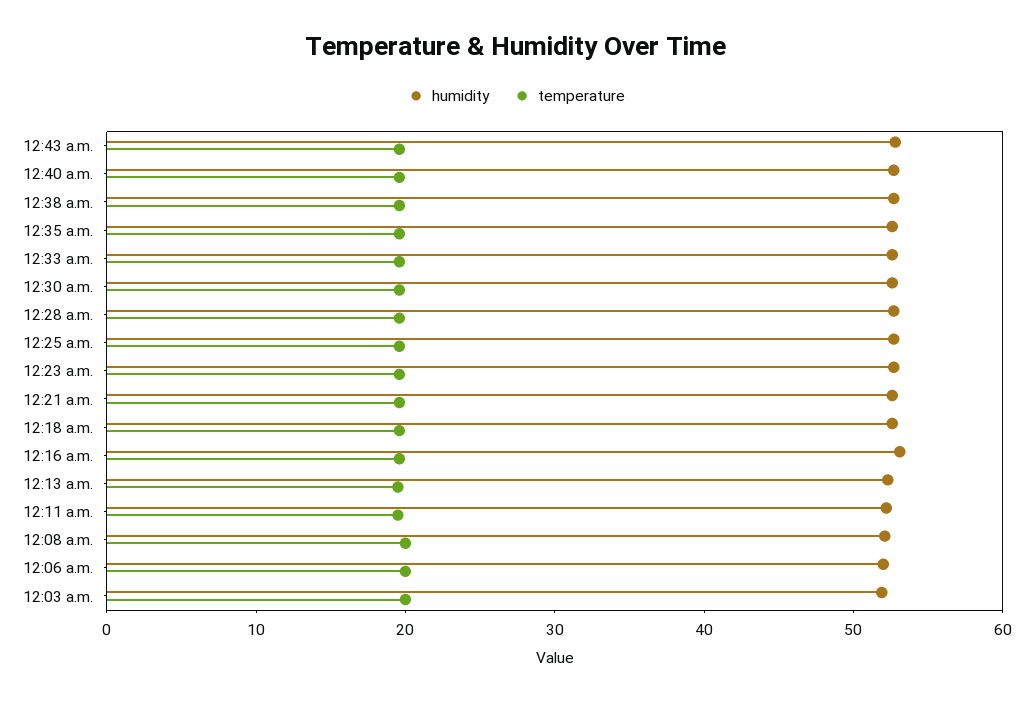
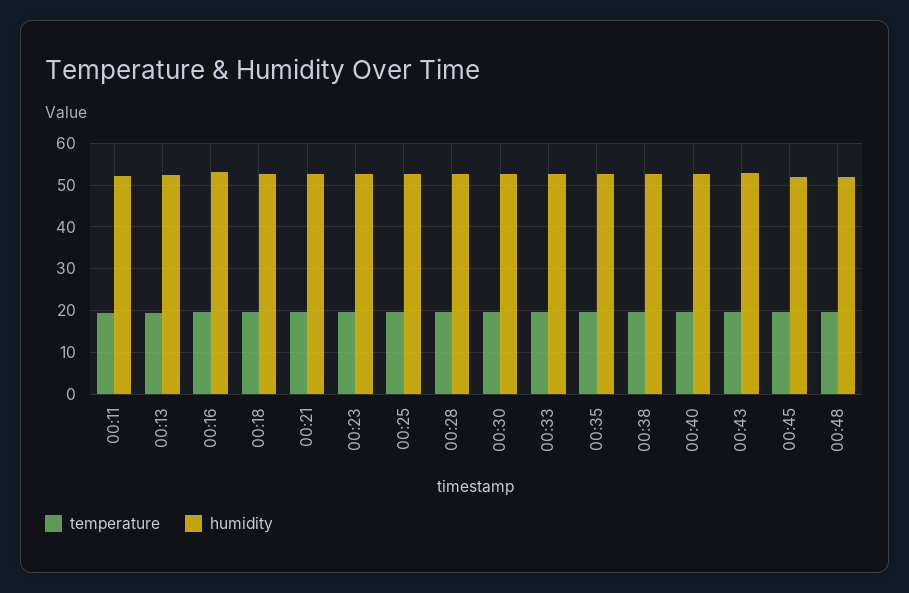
humidity, 12:08 a.m.: 52 -> none
temperature, 12:08 a.m.: 20 -> none
humidity, 12:06 a.m.: 52 -> none
temperature, 12:06 a.m.: 20 -> none
humidity, 12:03 a.m.: 52 -> none
temperature, 12:03 a.m.: 20 -> none
temperature, 00:45: none -> 20
humidity, 00:45: none -> 52
temperature, 00:48: none -> 20
humidity, 00:48: none -> 52

